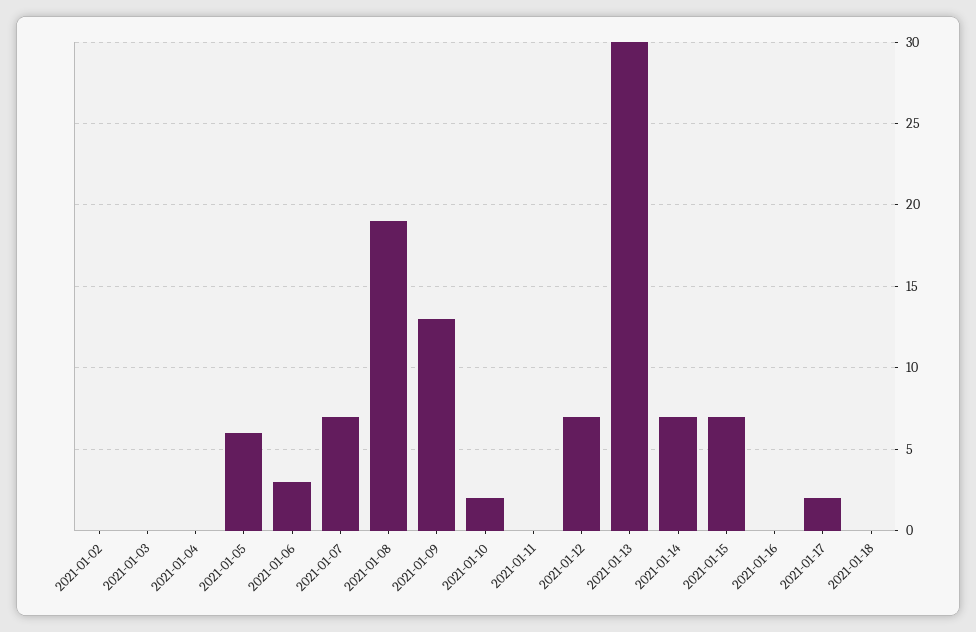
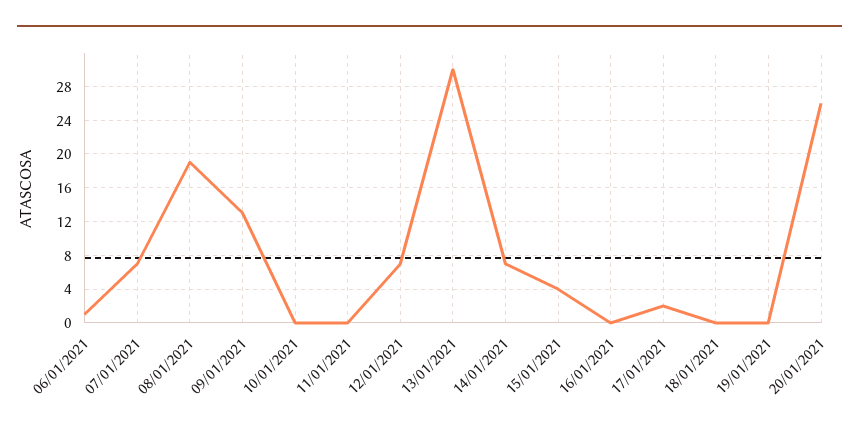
2021-01-02: 0 -> none
2021-01-03: 0 -> none
2021-01-04: 0 -> none
2021-01-05: 6 -> none
2021-01-06: 3 -> 1
2021-01-10: 2 -> 0
2021-01-15: 7 -> 4
19/01/2021: none -> 0
20/01/2021: none -> 26

